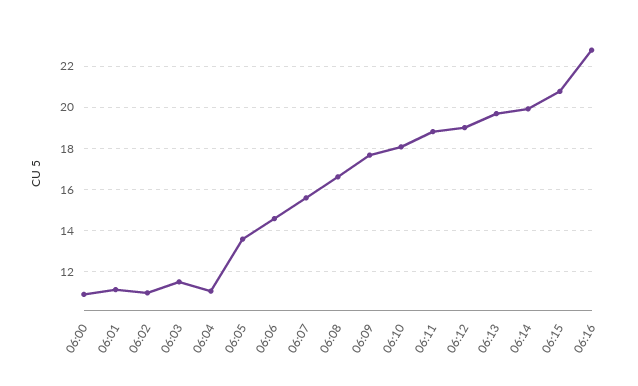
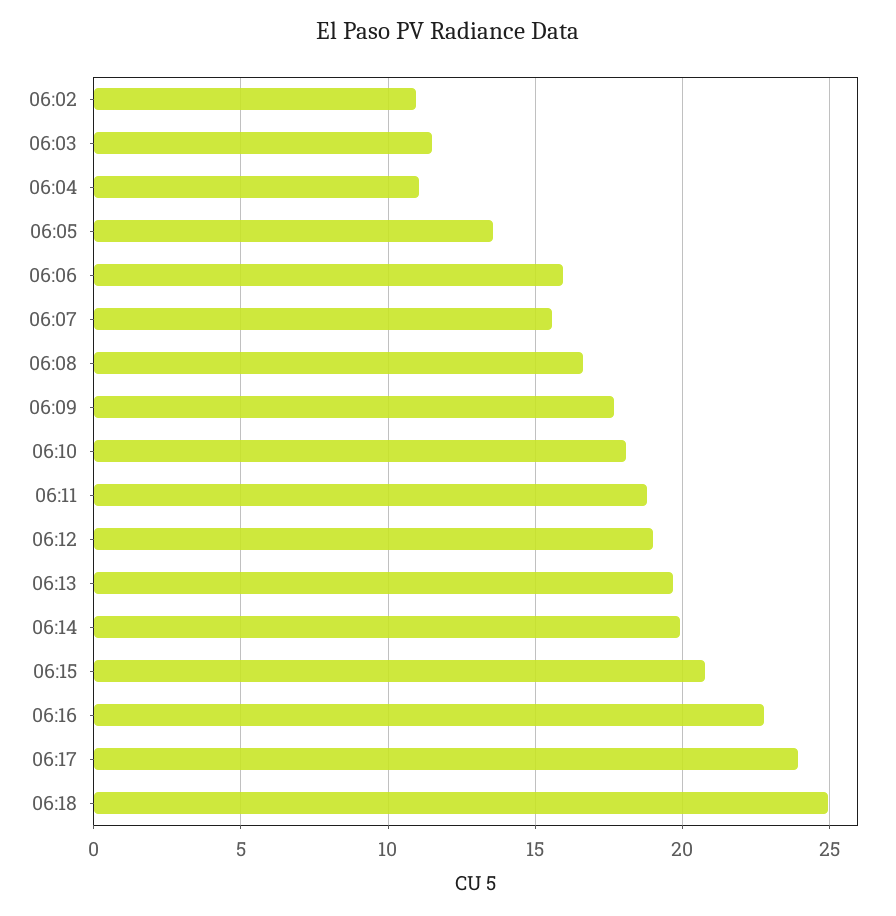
06:00: 11 -> none
06:01: 11 -> none
06:06: 14.5 -> 16
06:17: none -> 24
06:18: none -> 25

